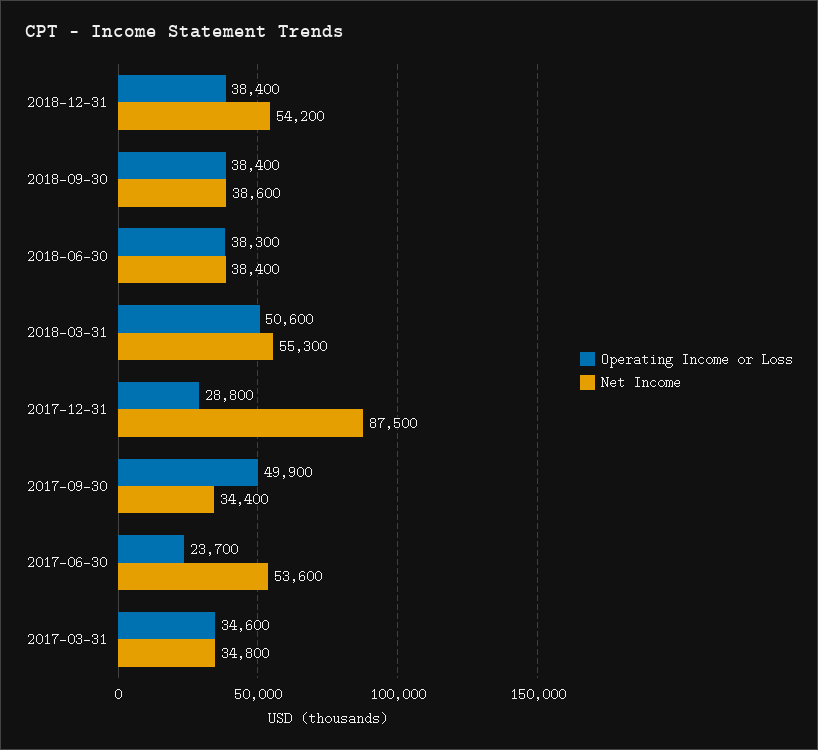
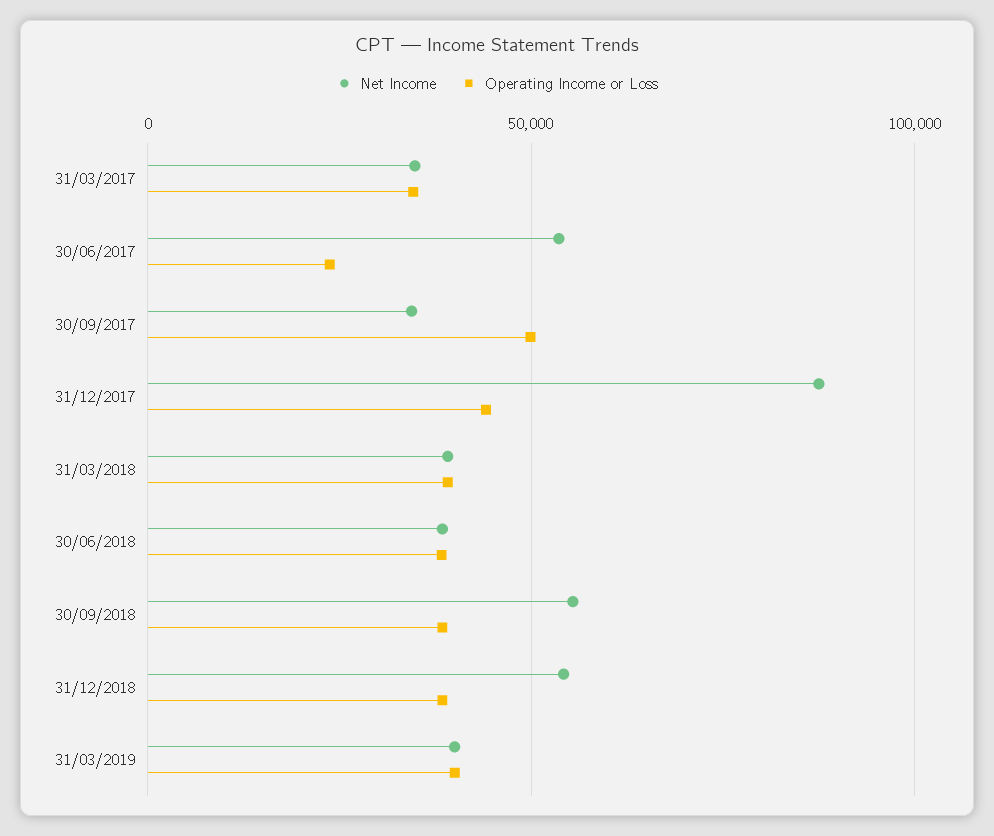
Net Income, 2018-09-30: 38600 -> 55000
Operating Income or Loss, 2018-03-31: 50600 -> 40000
Net Income, 2018-03-31: 55300 -> 40000
Operating Income or Loss, 2017-12-31: 28800 -> 45000
Net Income, 31/03/2019: none -> 40000
Operating Income or Loss, 31/03/2019: none -> 40000

